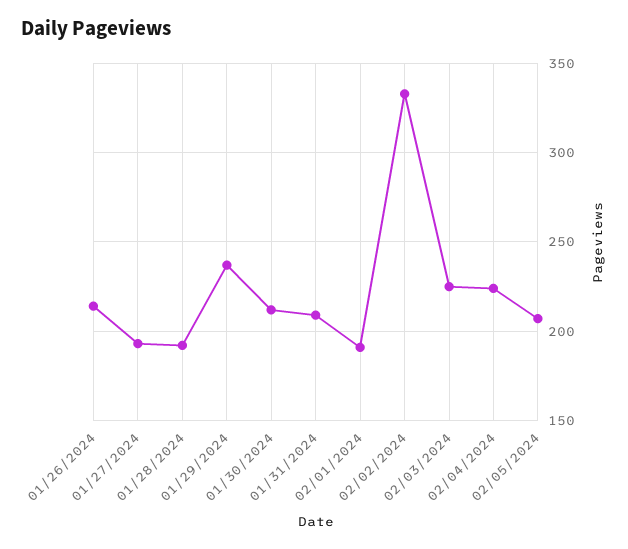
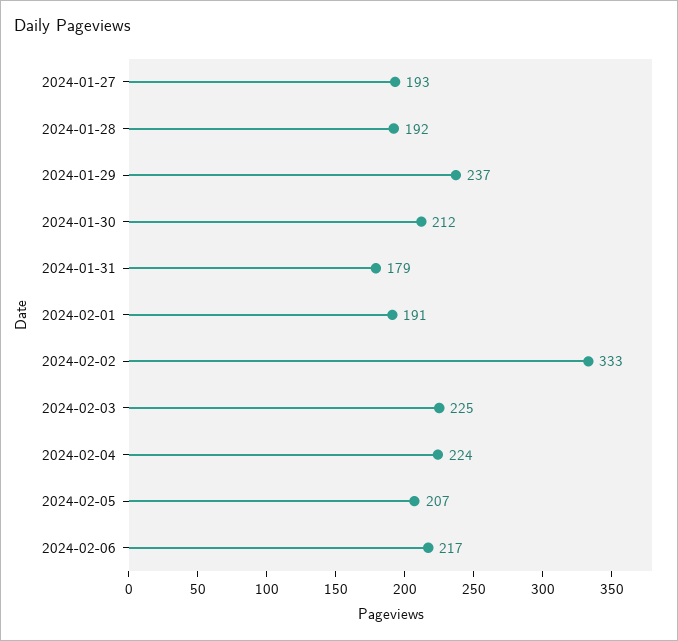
01/26/2024: 215 -> none
01/31/2024: 210 -> 179
2024-02-06: none -> 217

